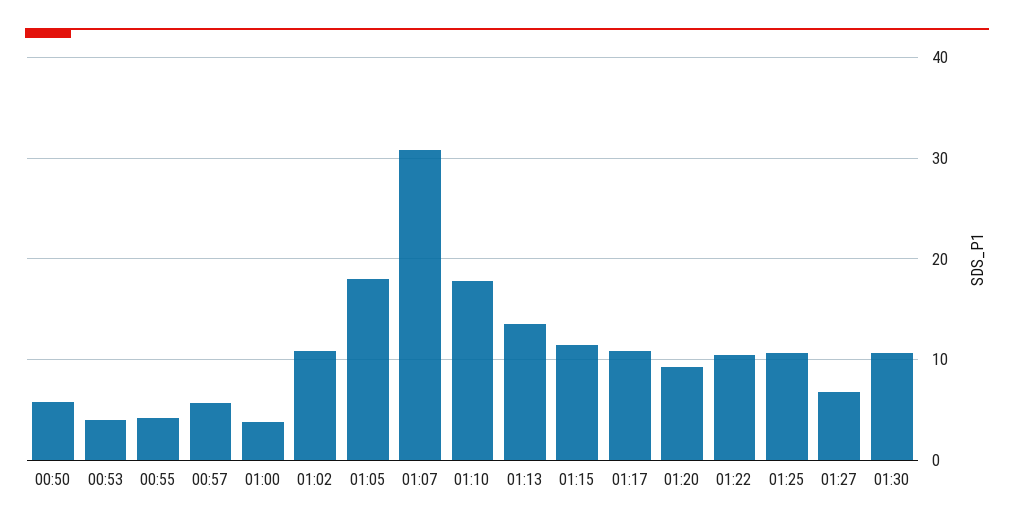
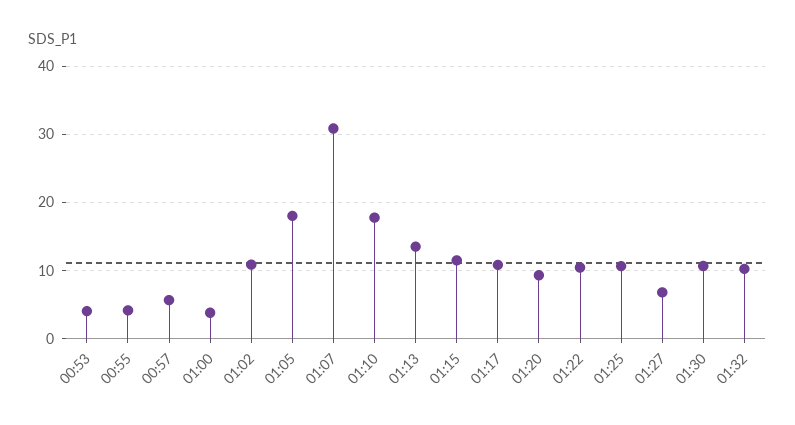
00:50: 6 -> none
01:32: none -> 10

